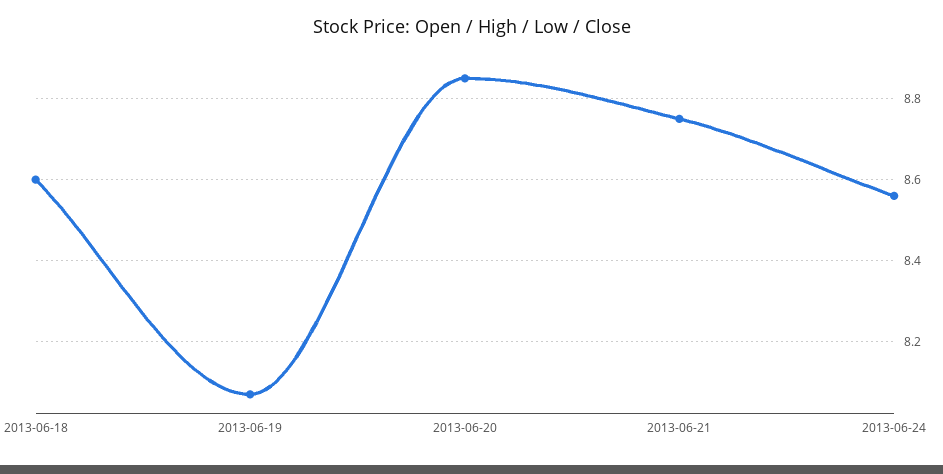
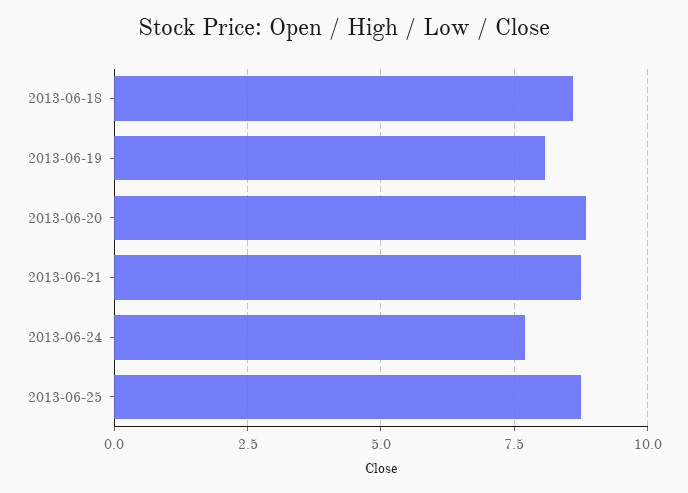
2013-06-24: 8.55 -> 7.75
2013-06-25: none -> 8.75

